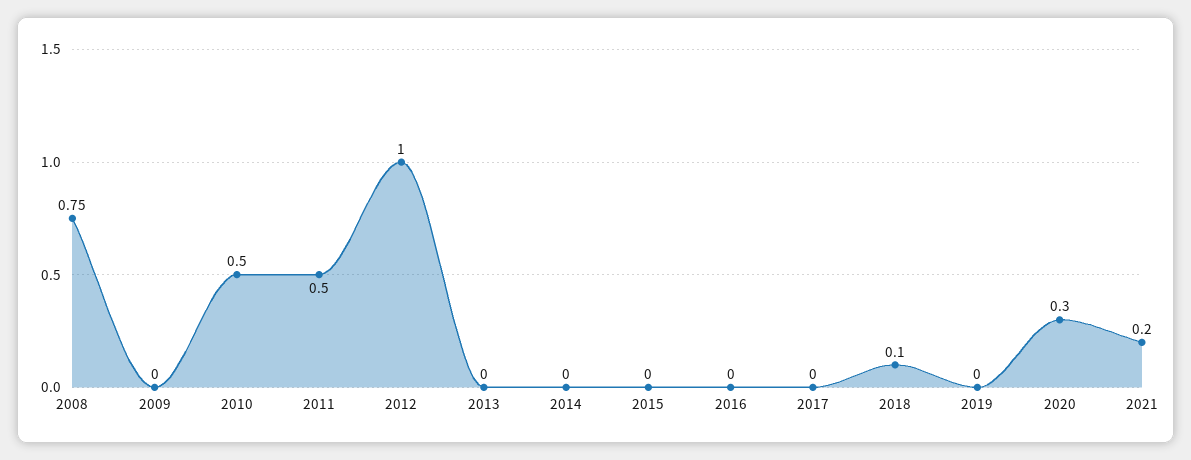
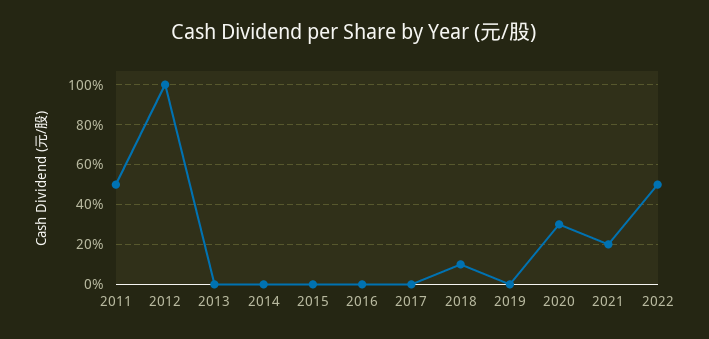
2008: 0.75 -> none
2009: 0 -> none
2010: 0.5 -> none
2022: none -> 0.5

